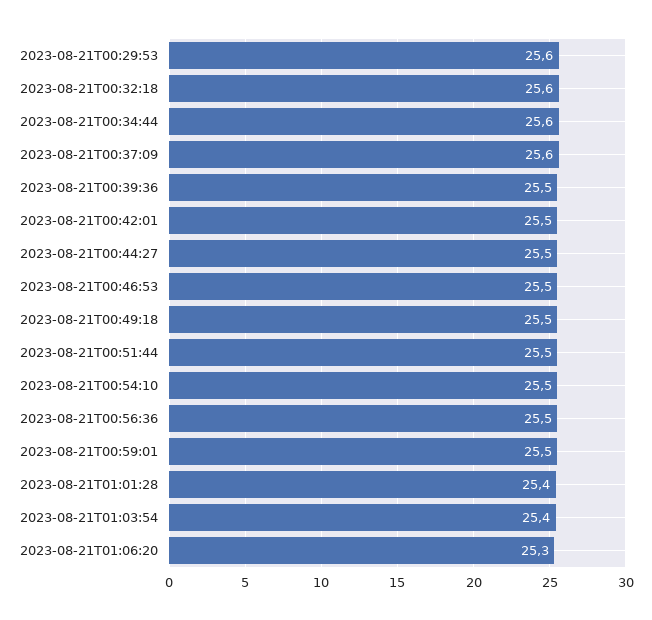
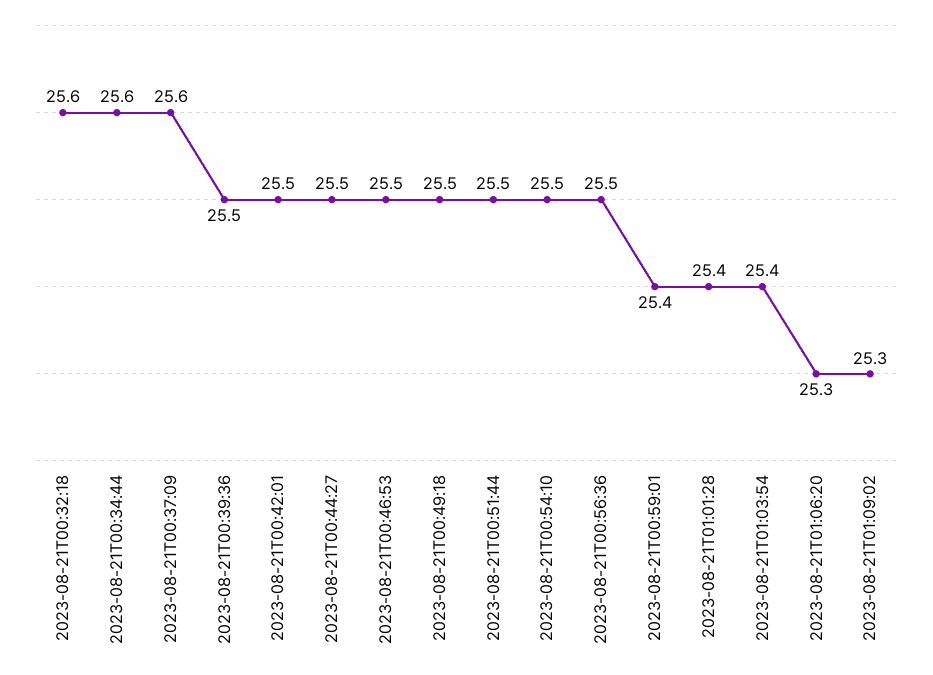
2023-08-21T00:29:53: 25.6 -> none
2023-08-21T00:59:01: 25.5 -> 25.4
2023-08-21T01:09:02: none -> 25.3

